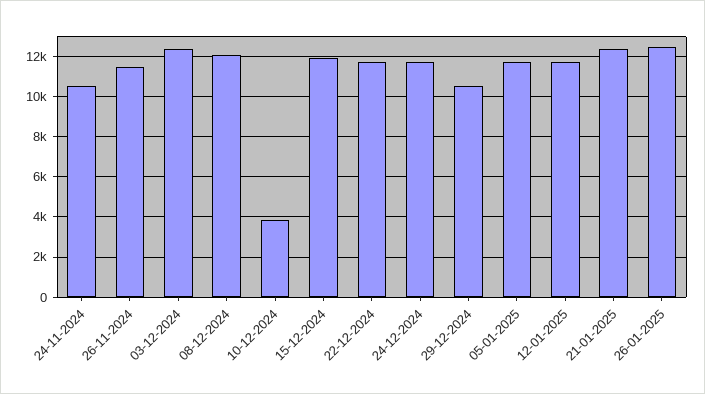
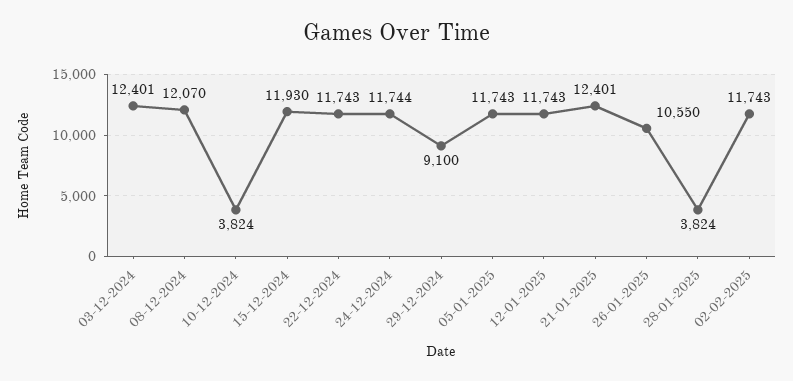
24-11-2024: 10500 -> none
26-11-2024: 11500 -> none
29-12-2024: 10500 -> 9100
26-01-2025: 12500 -> 10550
28-01-2025: none -> 3824
02-02-2025: none -> 11743

